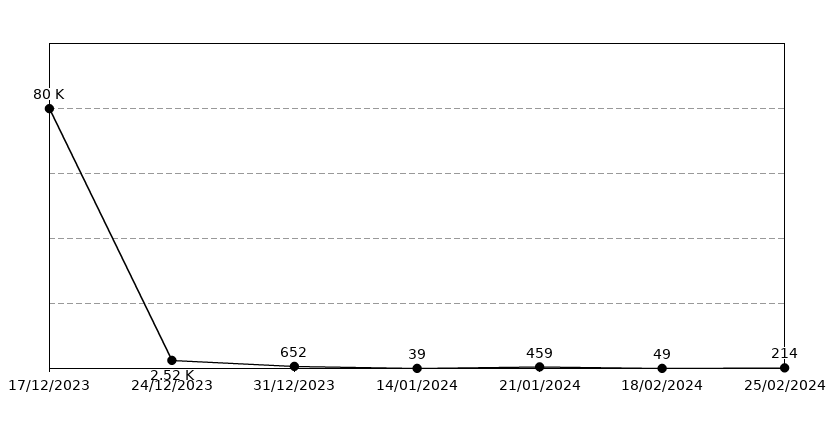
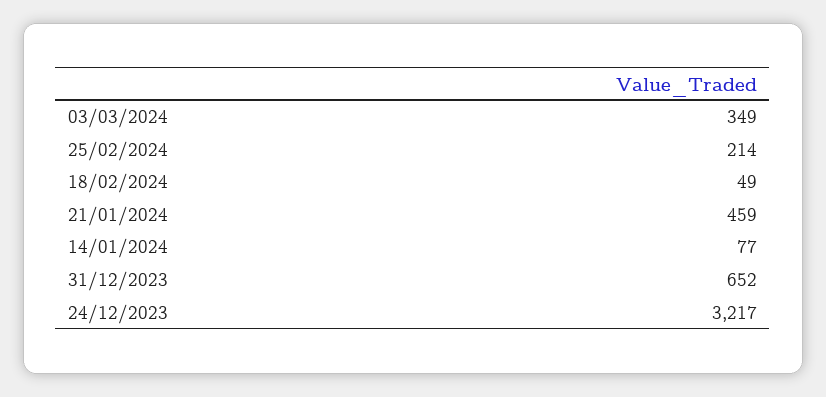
17/12/2023: 80000 -> none
24/12/2023: 2520 -> 3217
14/01/2024: 39 -> 77
03/03/2024: none -> 349

